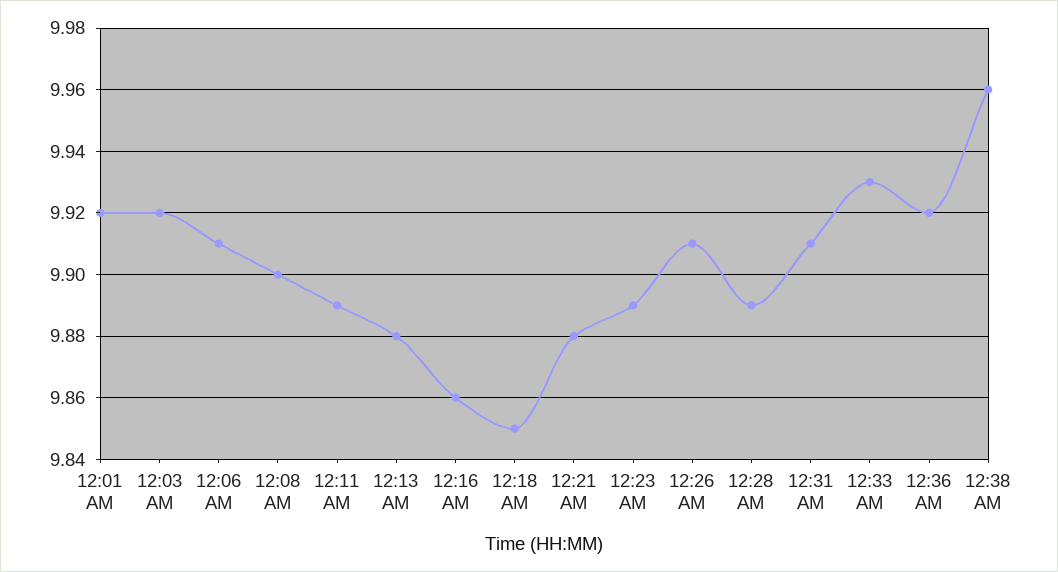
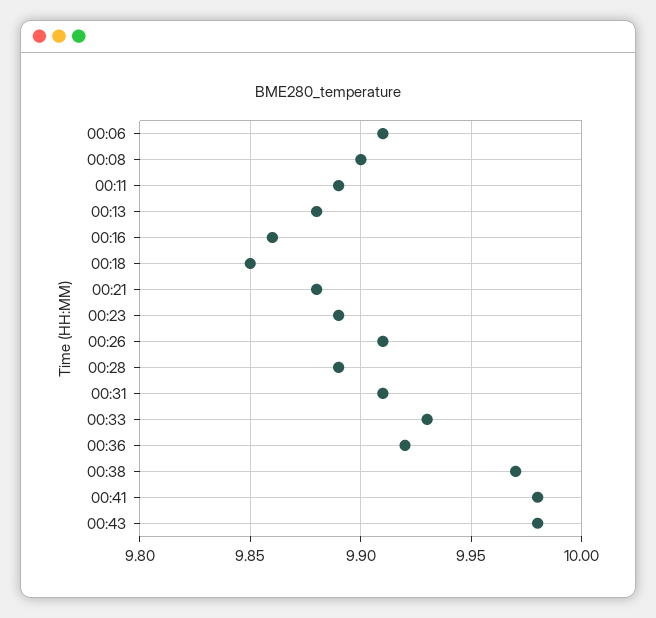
12:01 AM: 9.92 -> none
12:03 AM: 9.92 -> none
12:38 AM: 9.96 -> 9.97
00:41: none -> 9.98
00:43: none -> 9.98

